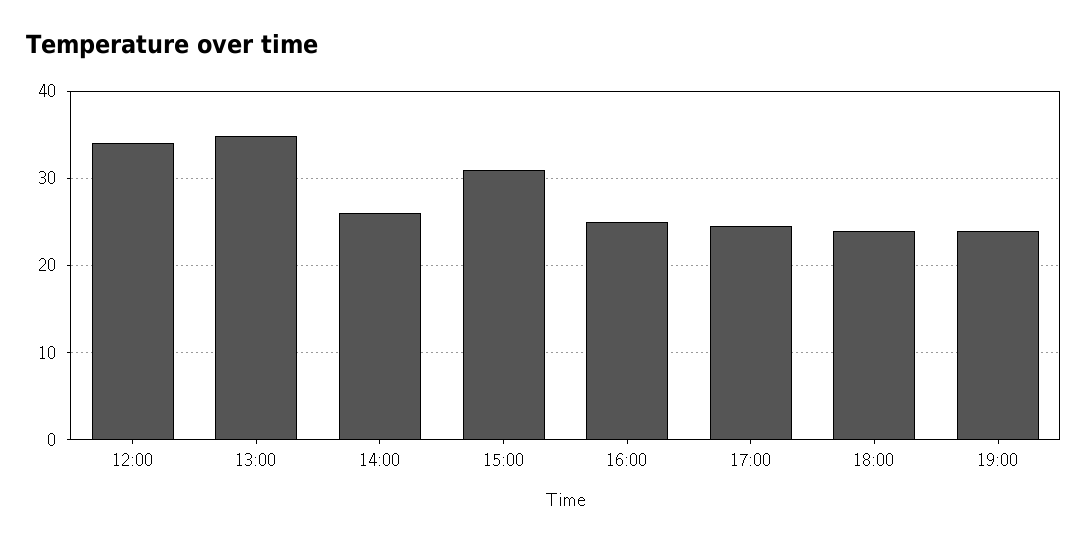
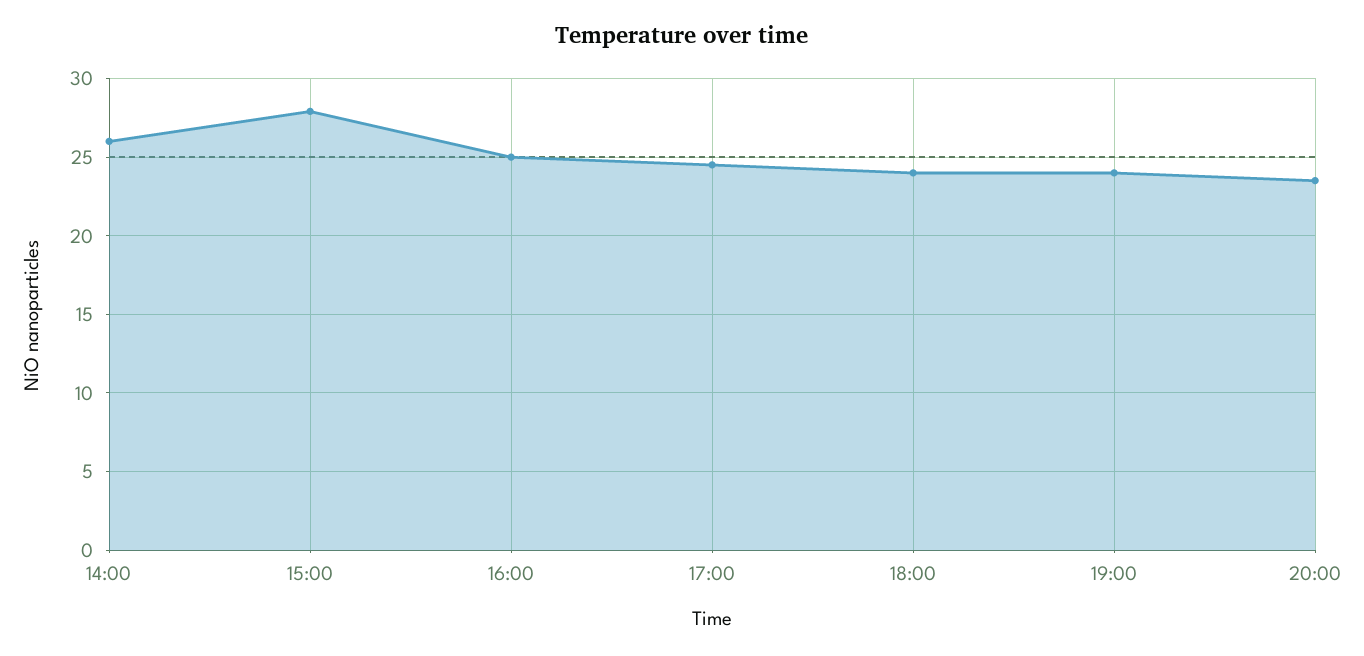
12:00: 34 -> none
13:00: 35 -> none
15:00: 31 -> 28
20:00: none -> 23.5

